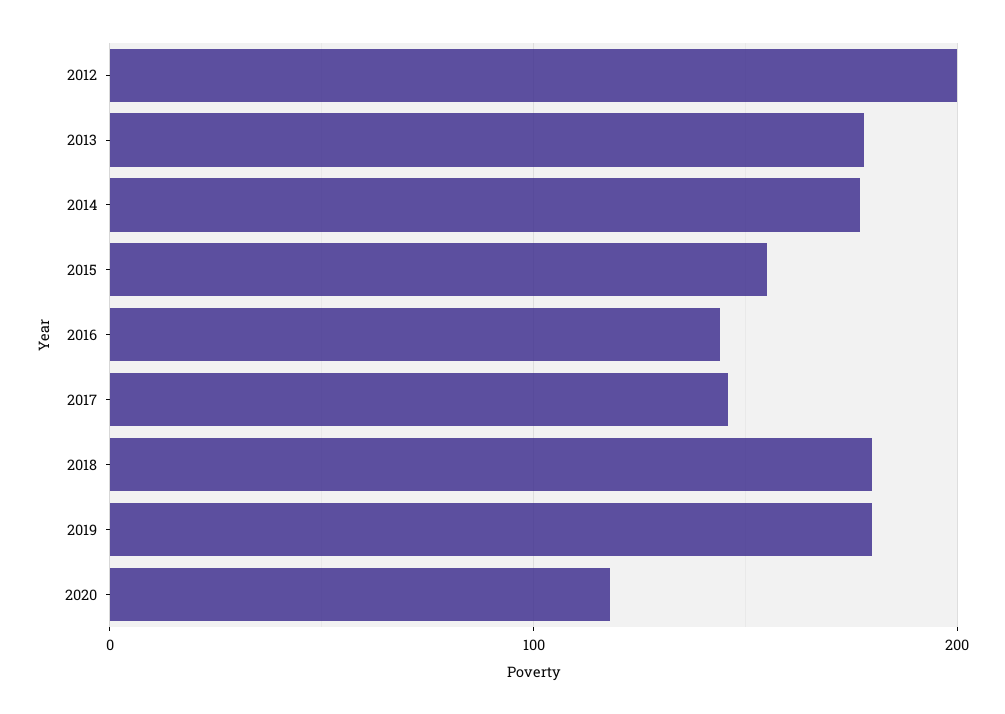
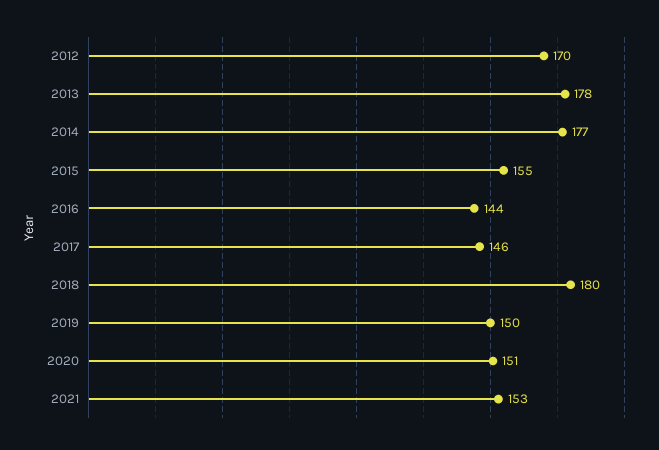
2012: 200 -> 170
2019: 180 -> 150
2020: 120 -> 151
2021: none -> 153

